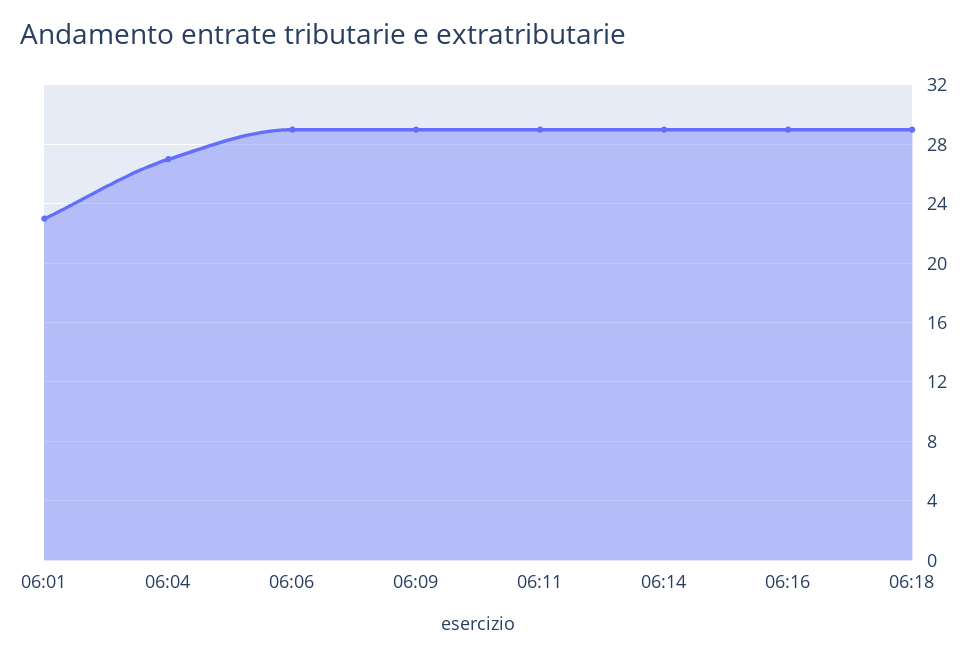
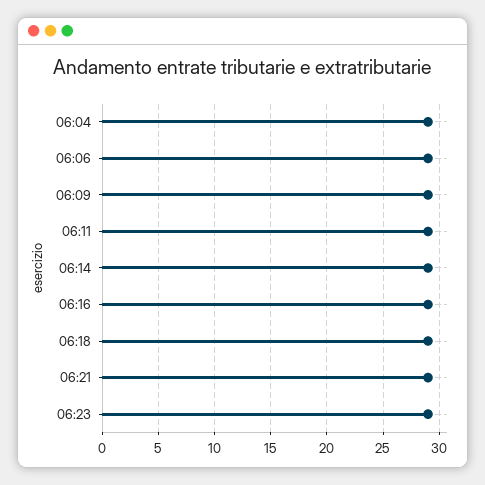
06:01: 23 -> none
06:04: 27 -> 29
06:21: none -> 29
06:23: none -> 29

